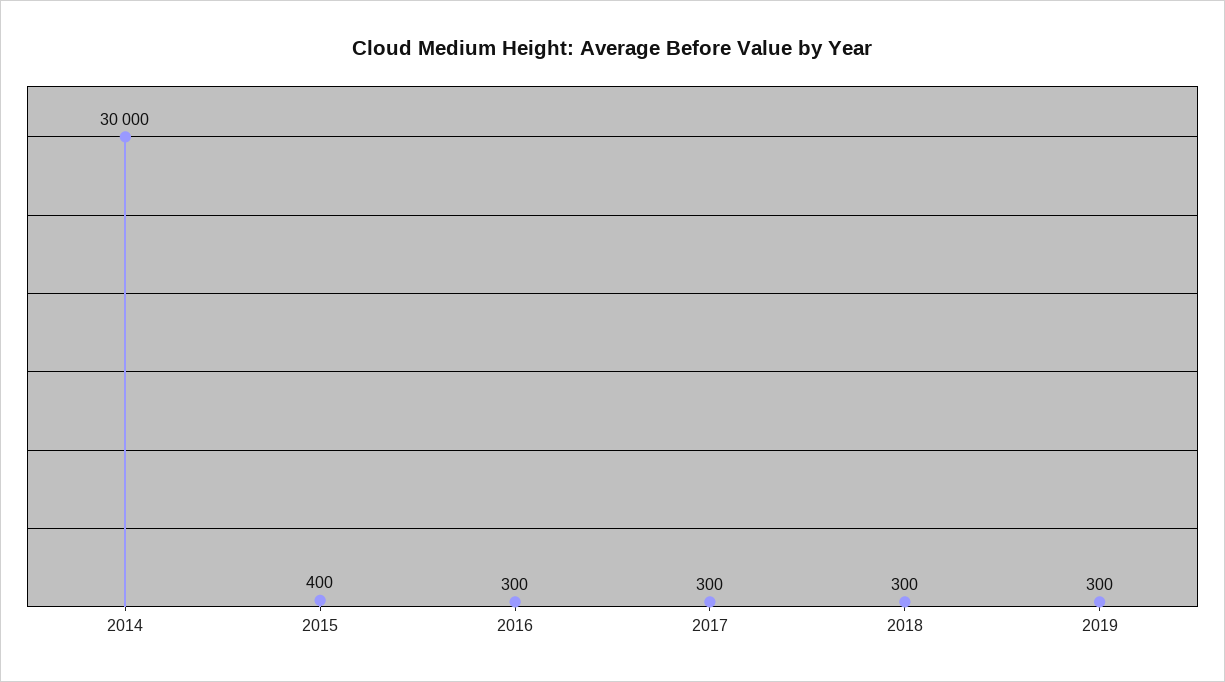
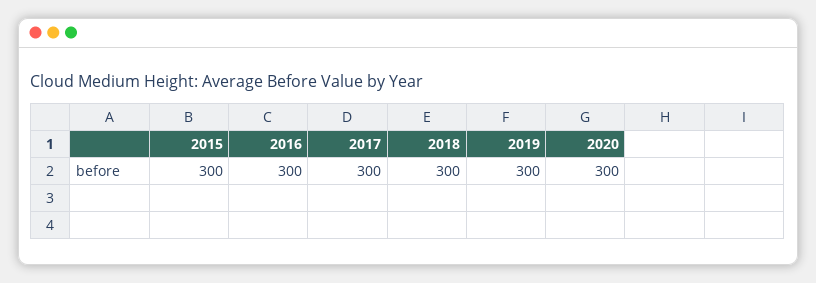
2014: 30000 -> none
2015: 400 -> 300
2020: none -> 300

